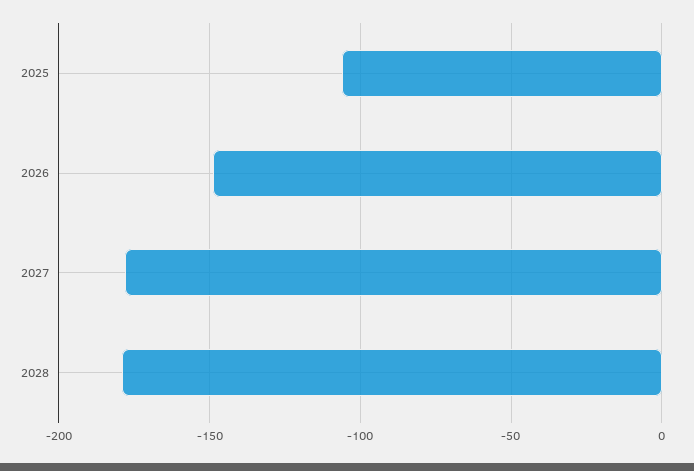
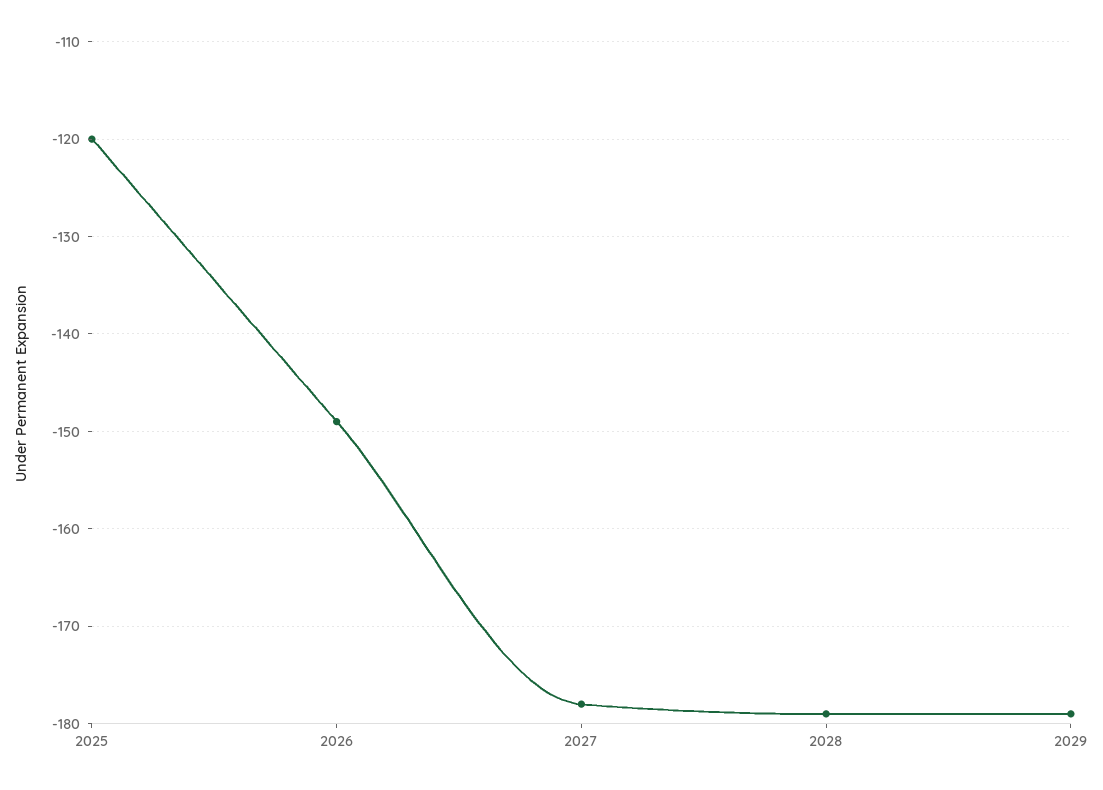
2025: -105 -> -120
2029: none -> -179

